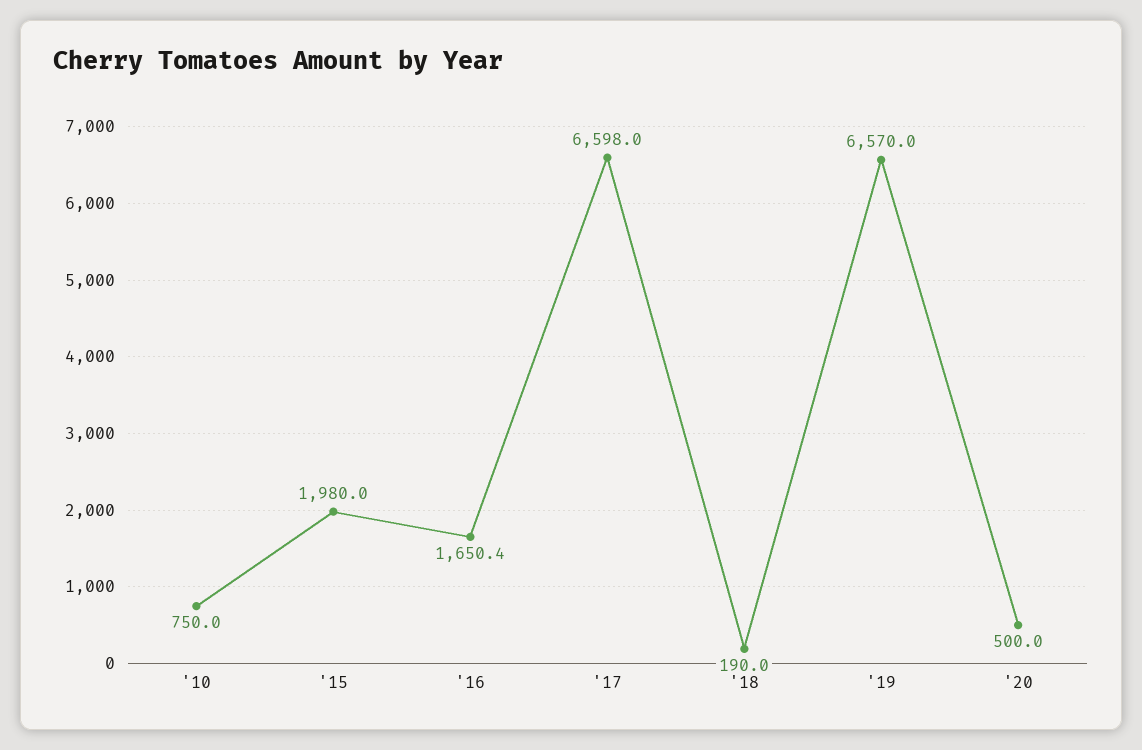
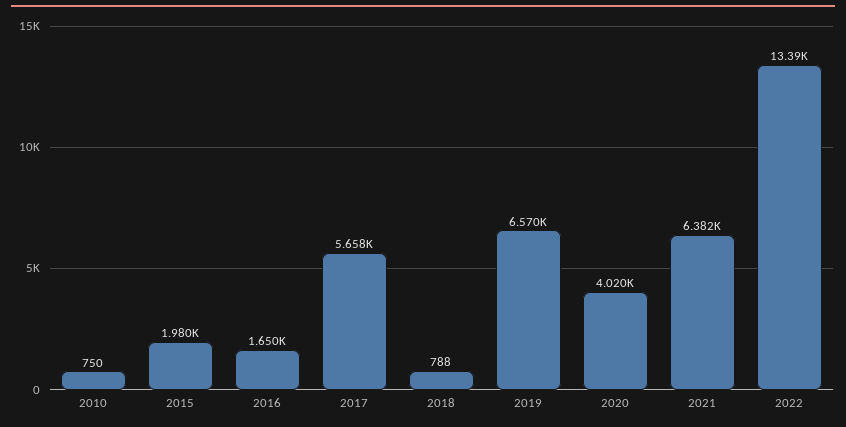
'17: 6598 -> 5658
'18: 190 -> 788
'20: 500 -> 4020
2021: none -> 6382
2022: none -> 13390

